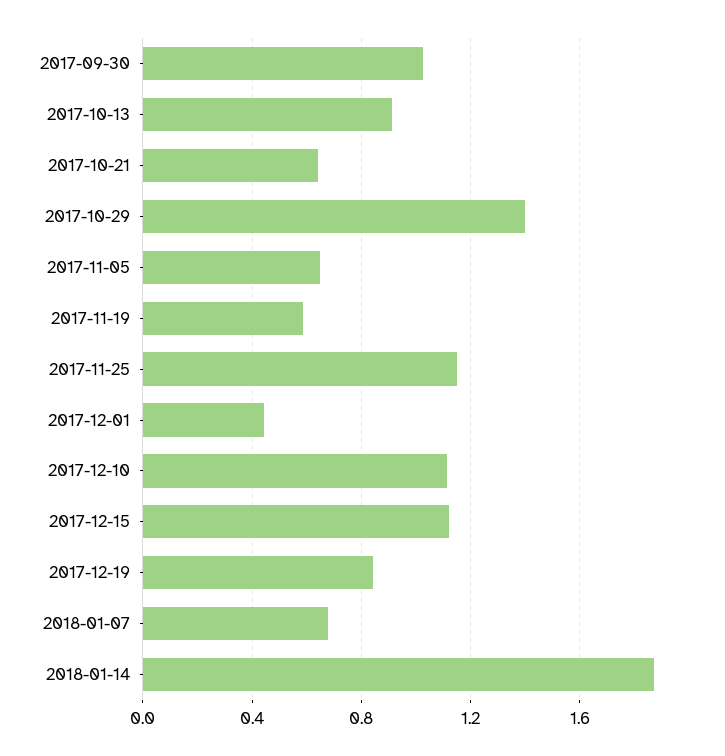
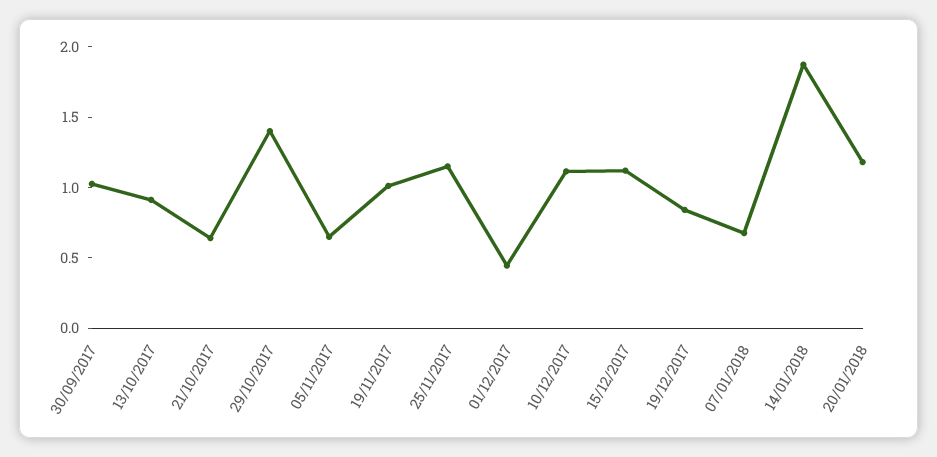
2017-11-19: 0.6 -> 1
20/01/2018: none -> 1.2

